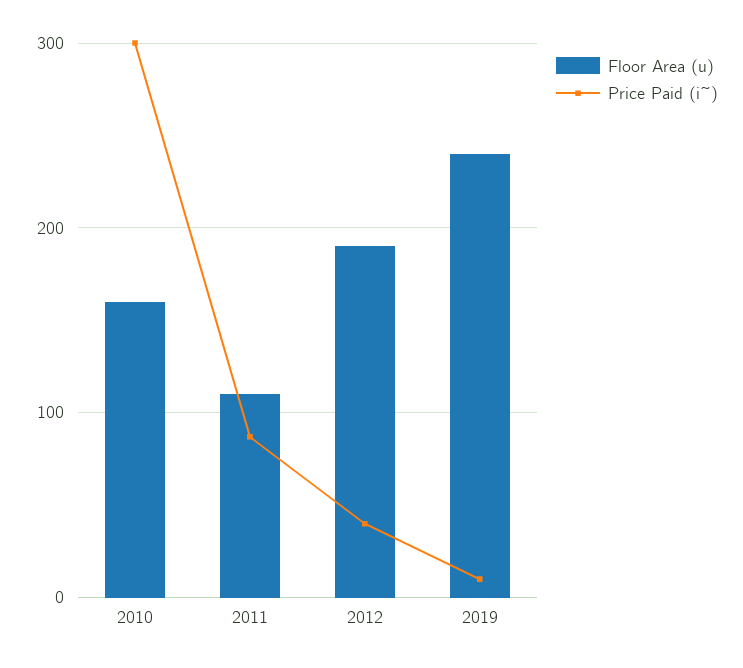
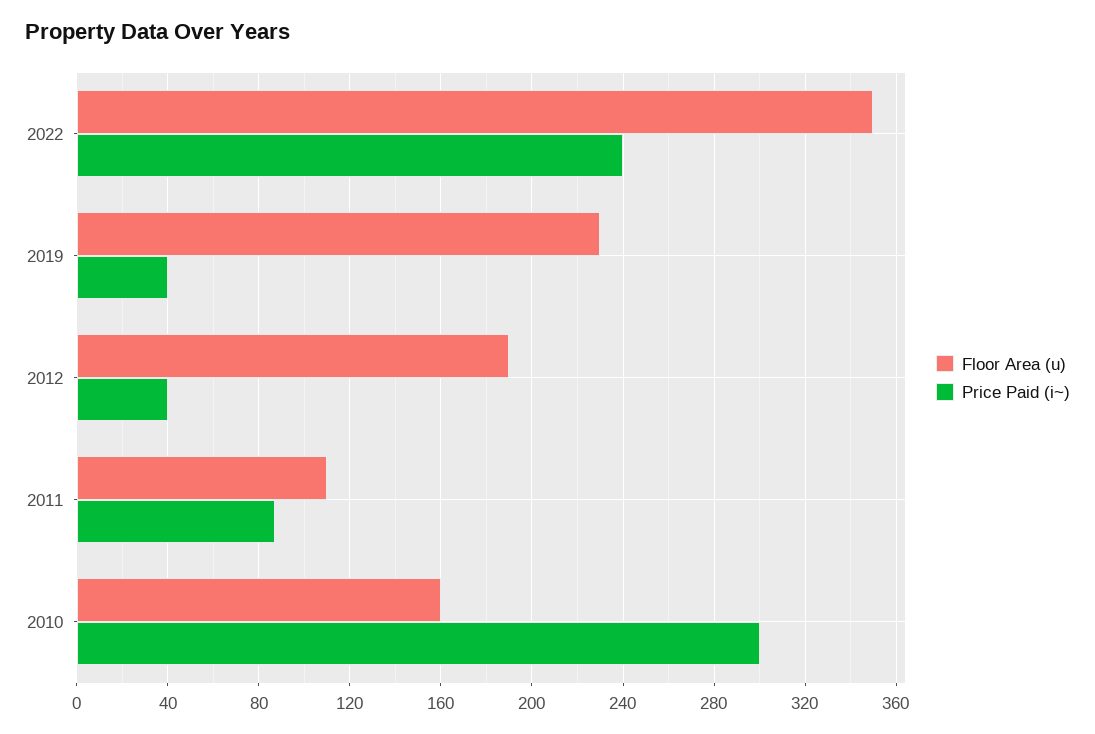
Floor Area (u), 2019: 240 -> 230
Price Paid (i~), 2019: 10 -> 40
Floor Area (u), 2022: none -> 350
Price Paid (i~), 2022: none -> 240

